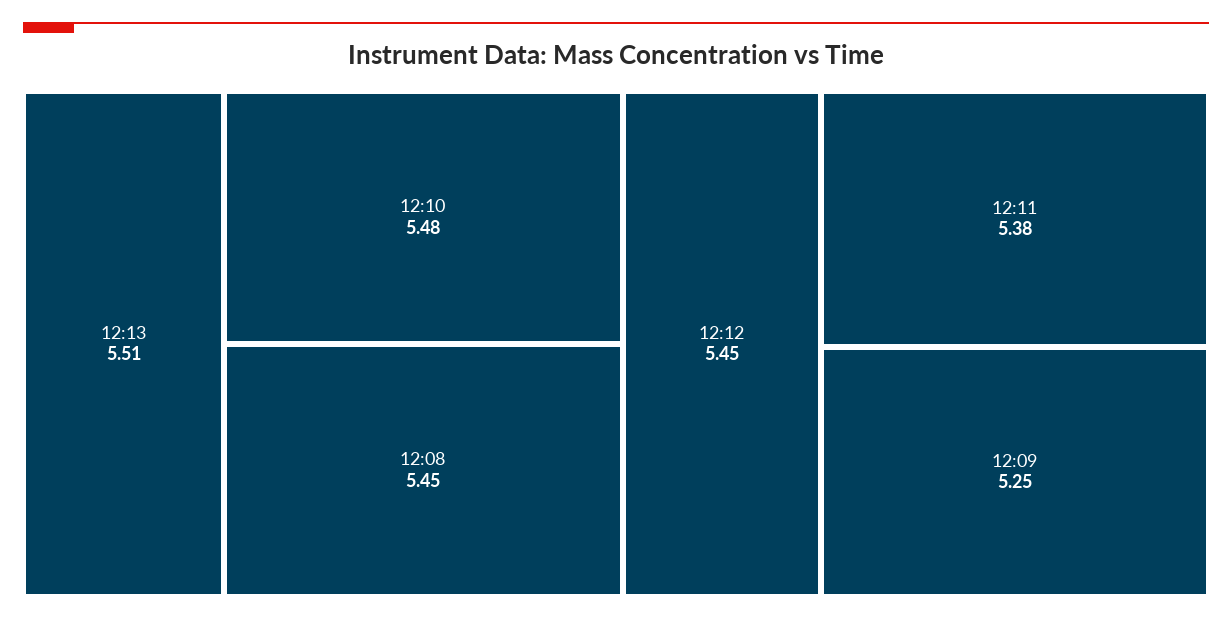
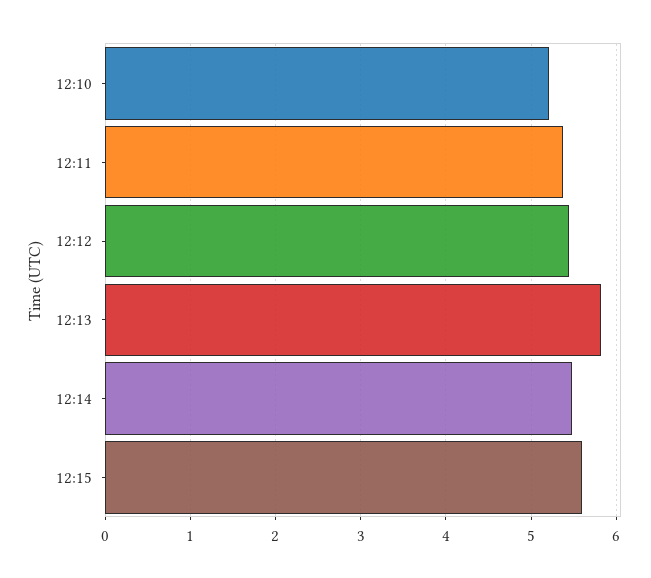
12:13: 5.51 -> 5.8
12:10: 5.48 -> 5.2
12:08: 5.45 -> none
12:09: 5.25 -> none
12:14: none -> 5.5
12:15: none -> 5.6

